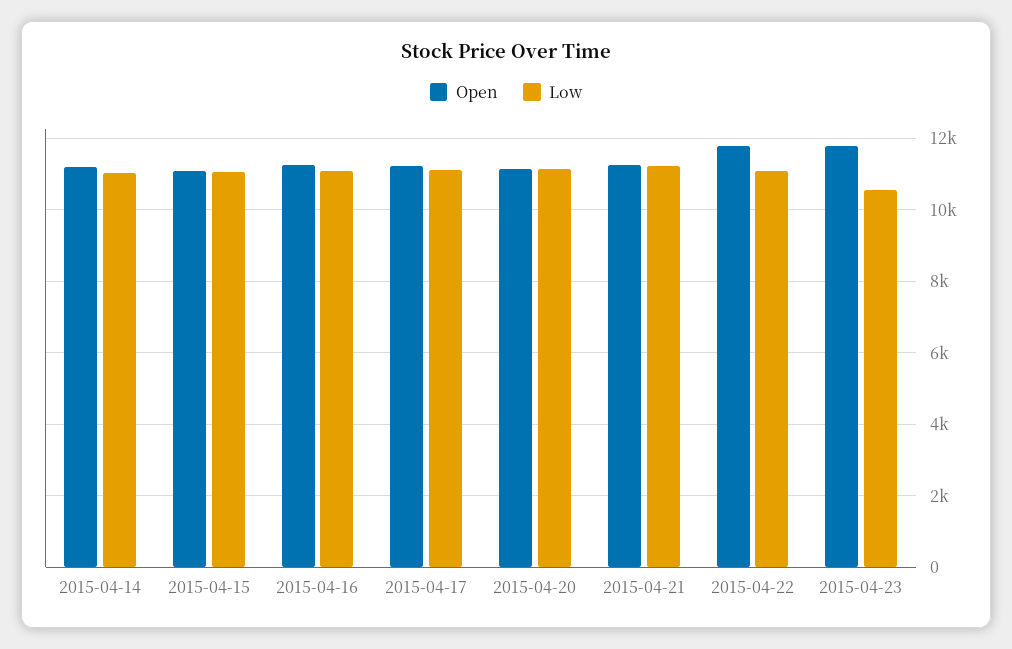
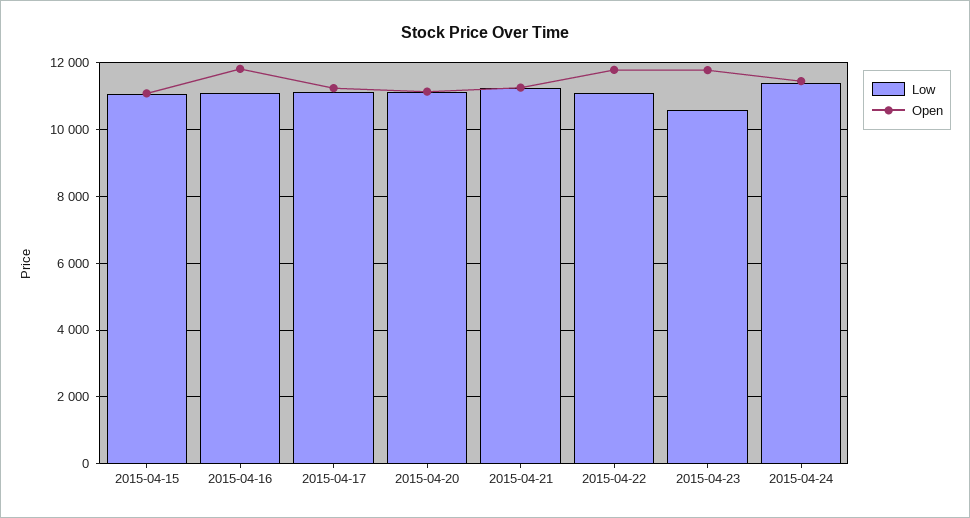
Open, 2015-04-14: 11200 -> none
Low, 2015-04-14: 11000 -> none
Open, 2015-04-16: 11200 -> 11800
Low, 2015-04-24: none -> 11400
Open, 2015-04-24: none -> 11400

